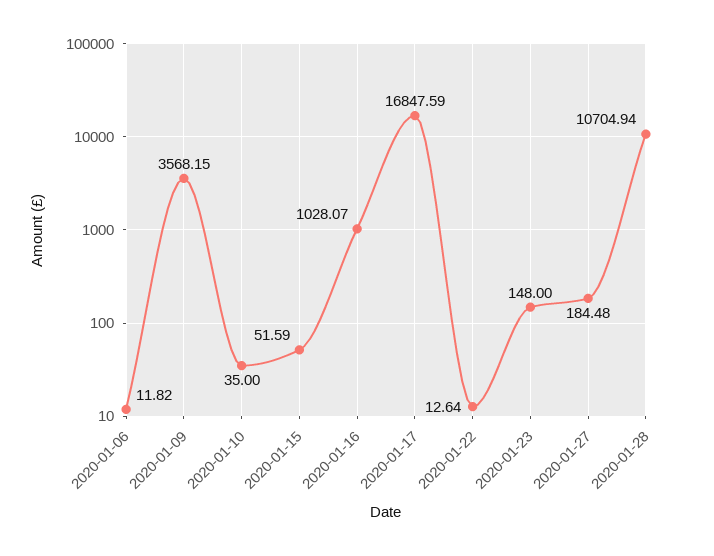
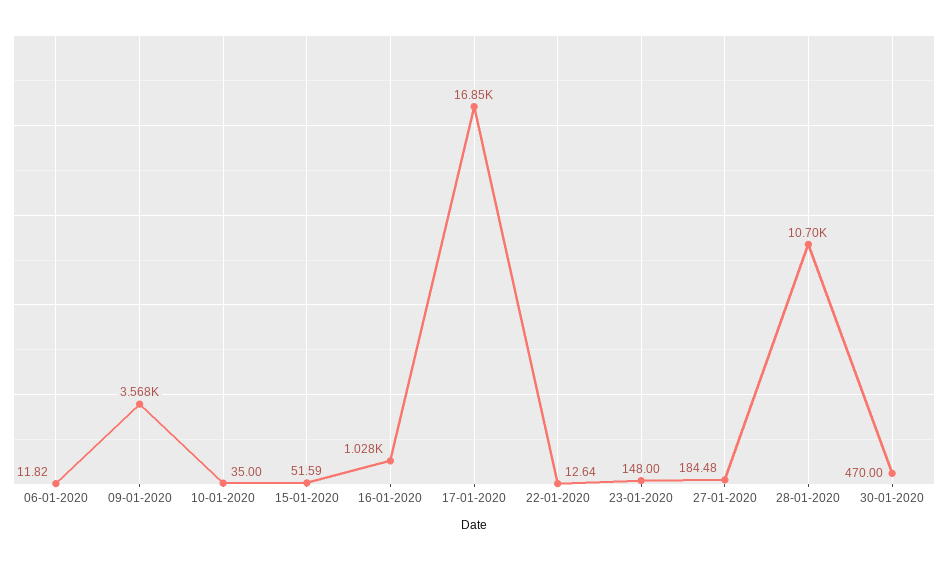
30-01-2020: none -> 470

